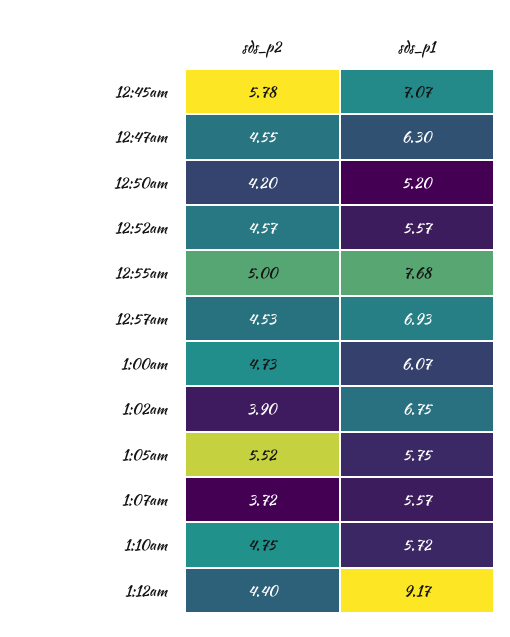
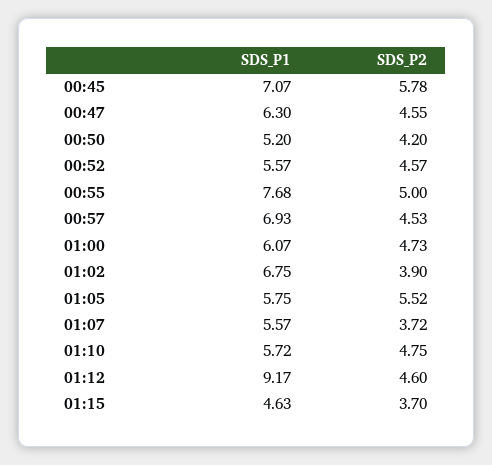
sds_p2, 1:12am: 4.4 -> 4.6
sds_p1, 01:15: none -> 4.63
sds_p2, 01:15: none -> 3.7

